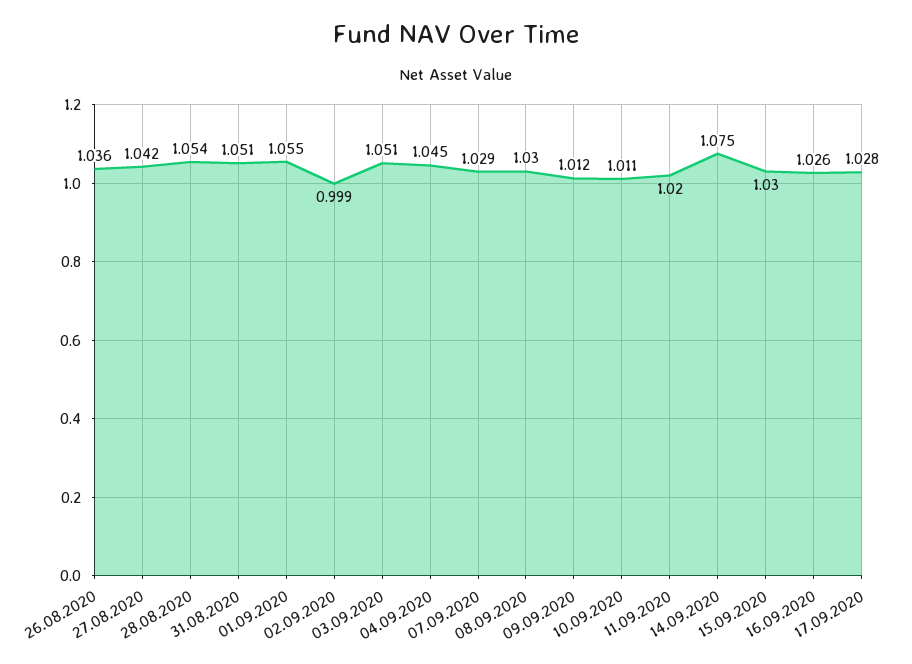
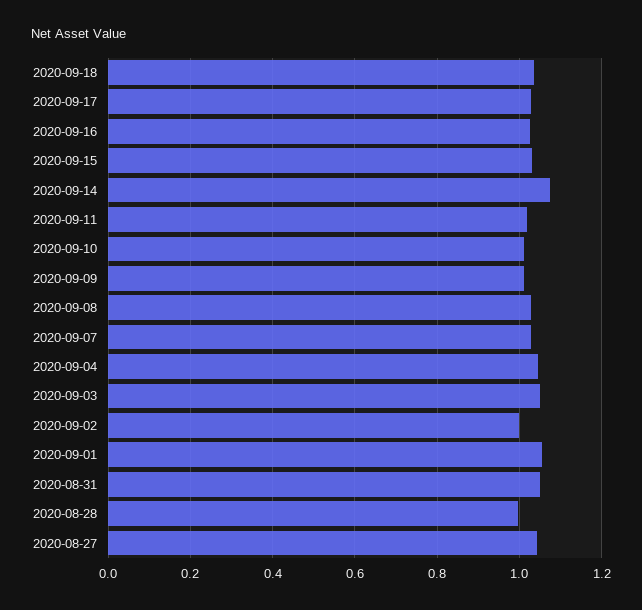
26.08.2020: 1.036 -> none
28.08.2020: 1.054 -> 1
2020-09-18: none -> 1.04

